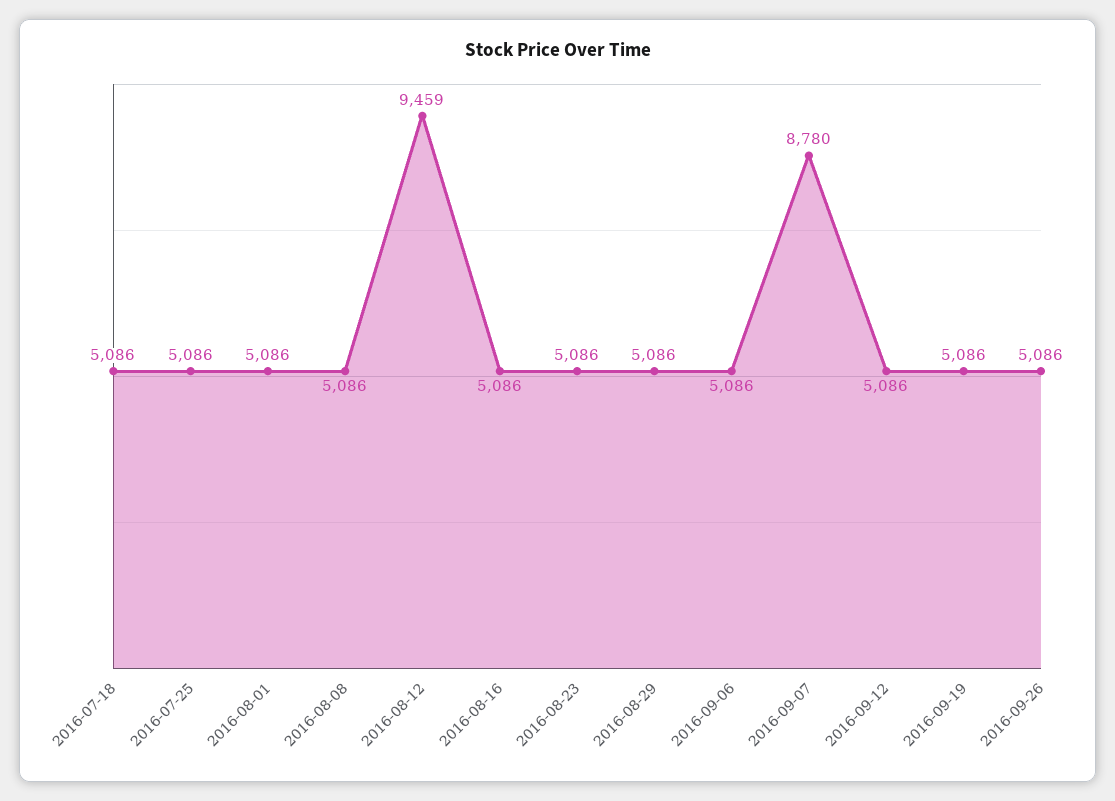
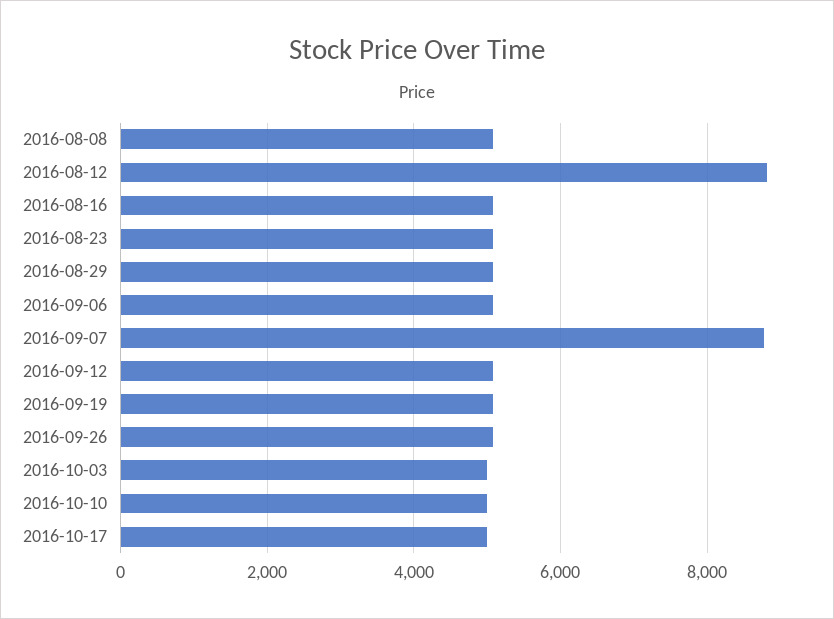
2016-07-18: 5086 -> none
2016-07-25: 5086 -> none
2016-08-01: 5086 -> none
2016-08-12: 9459 -> 8800
2016-10-03: none -> 5000
2016-10-10: none -> 5000
2016-10-17: none -> 5000

